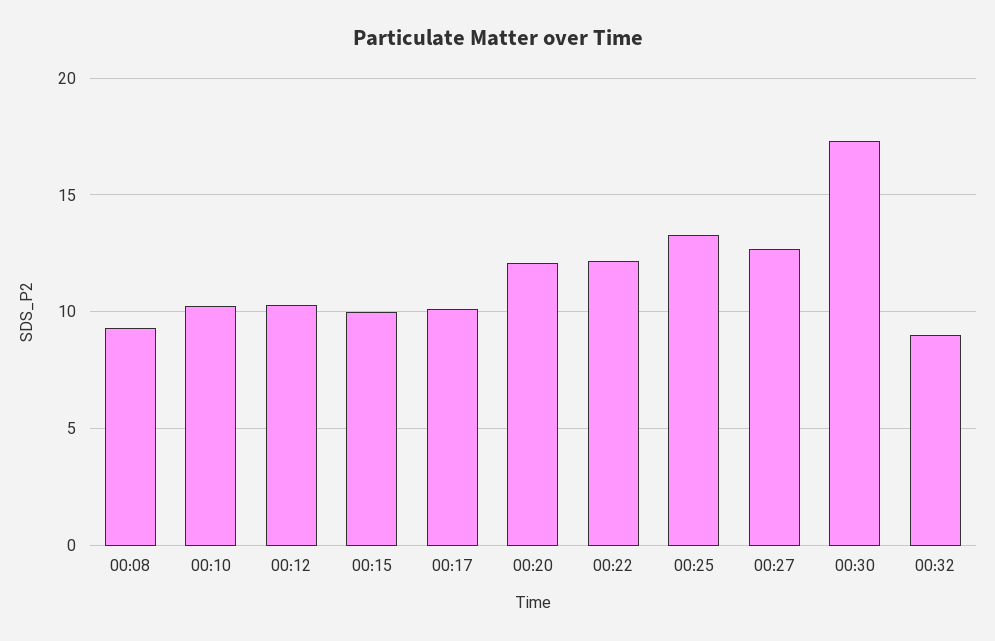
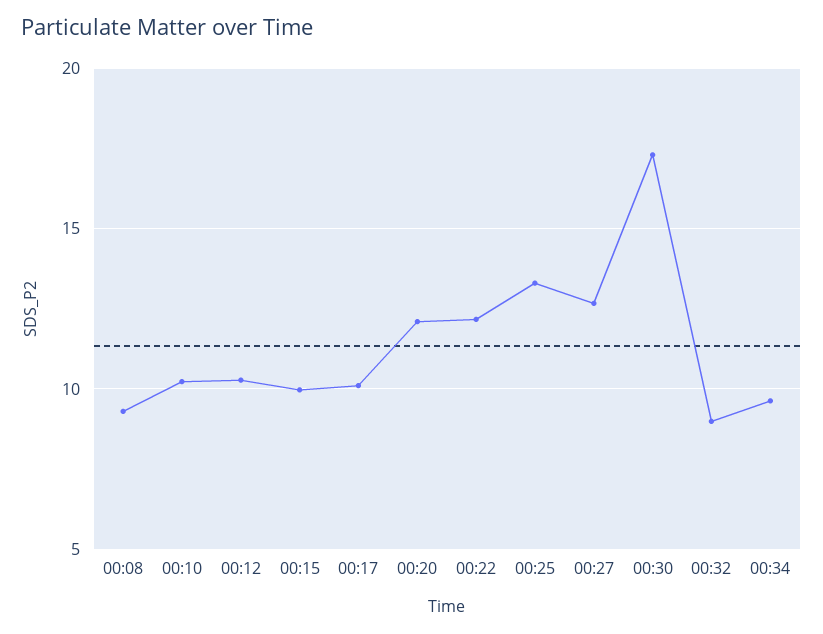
00:34: none -> 9.5

